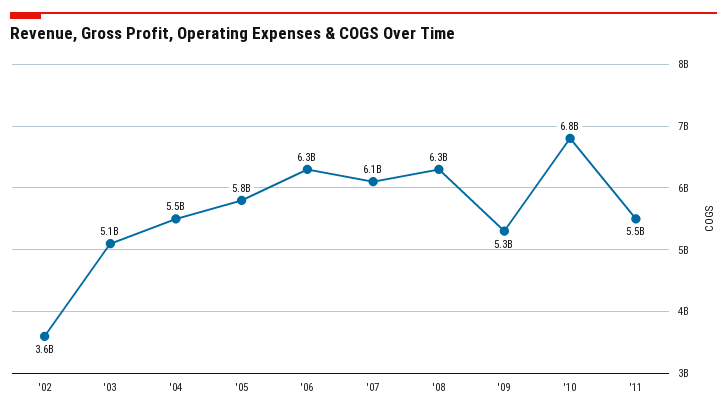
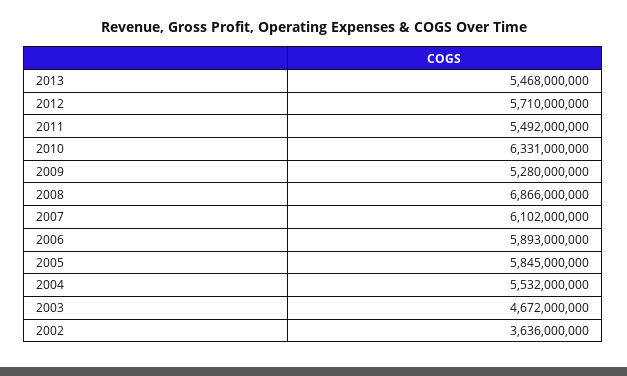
'03: 5100000000 -> 4672000000
'06: 6300000000 -> 5893000000
'08: 6300000000 -> 6866000000
'10: 6800000000 -> 6331000000
2013: none -> 5468000000
2012: none -> 5710000000

